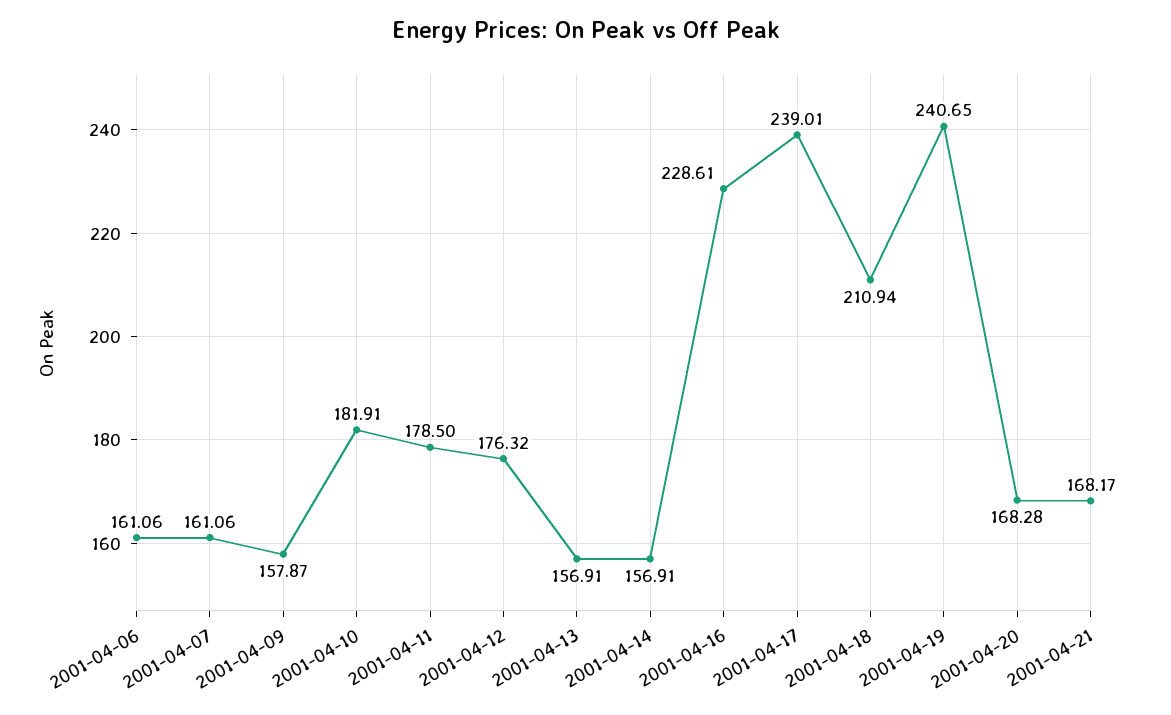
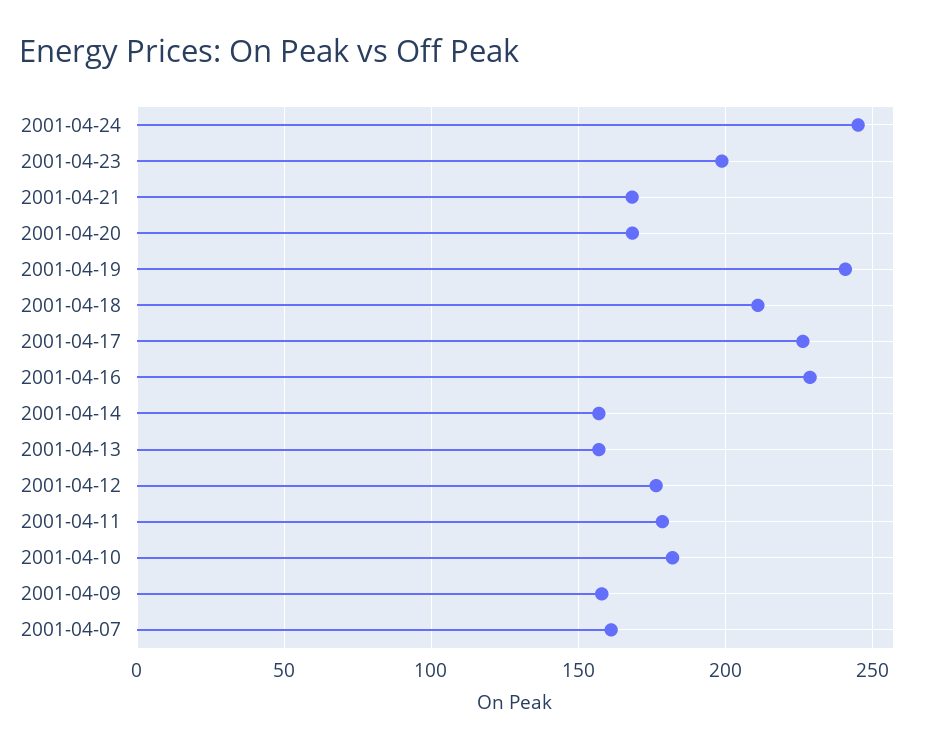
2001-04-06: 161.06 -> none
2001-04-17: 239.01 -> 225
2001-04-24: none -> 245
2001-04-23: none -> 200

